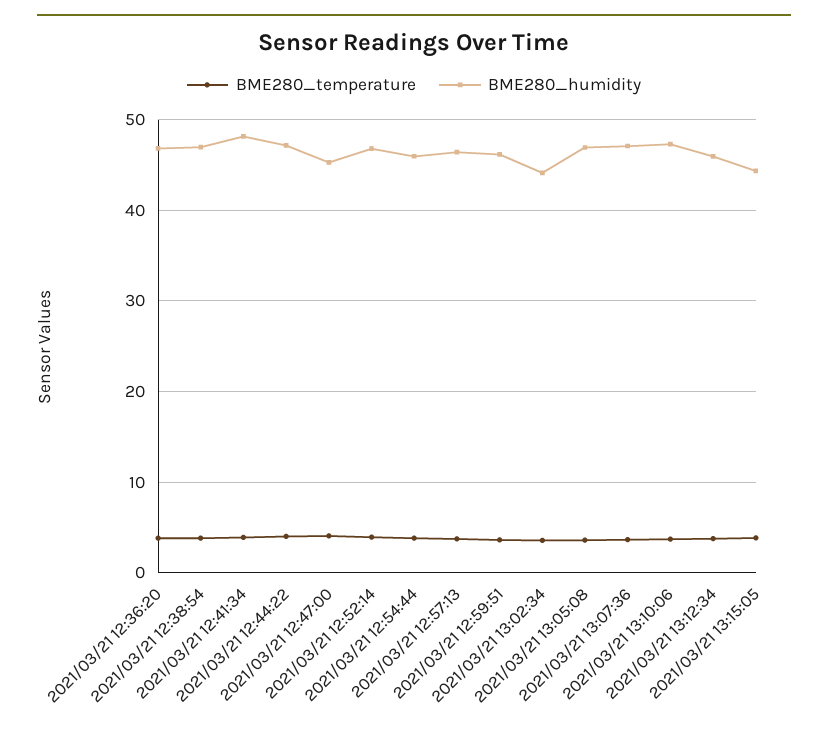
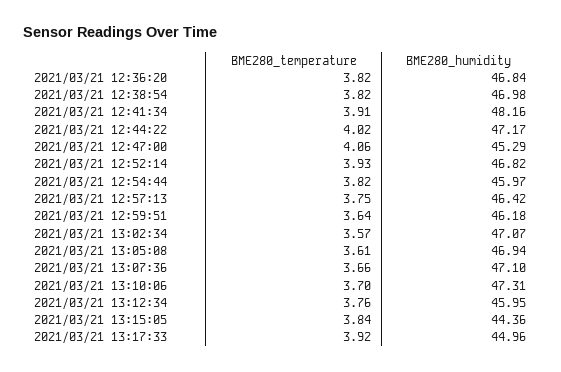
BME280_humidity, 2021/03/21 13:02:34: 44 -> 47.07
BME280_temperature, 2021/03/21 13:17:33: none -> 3.92
BME280_humidity, 2021/03/21 13:17:33: none -> 44.96

